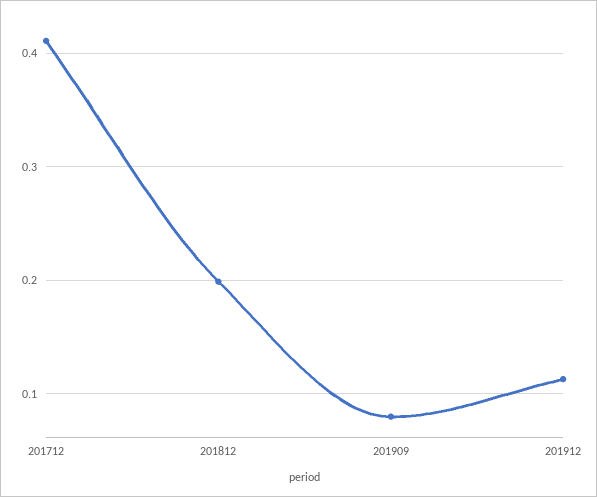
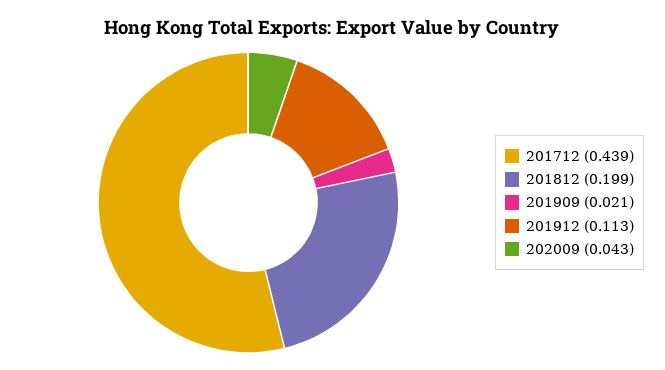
201712: 0.41 -> 0.439
201909: 0.08 -> 0.021
202009: none -> 0.043

